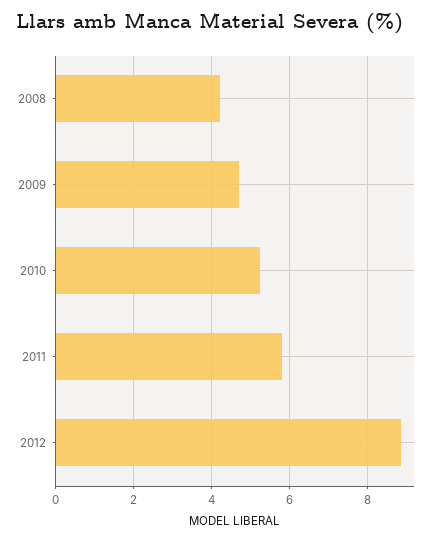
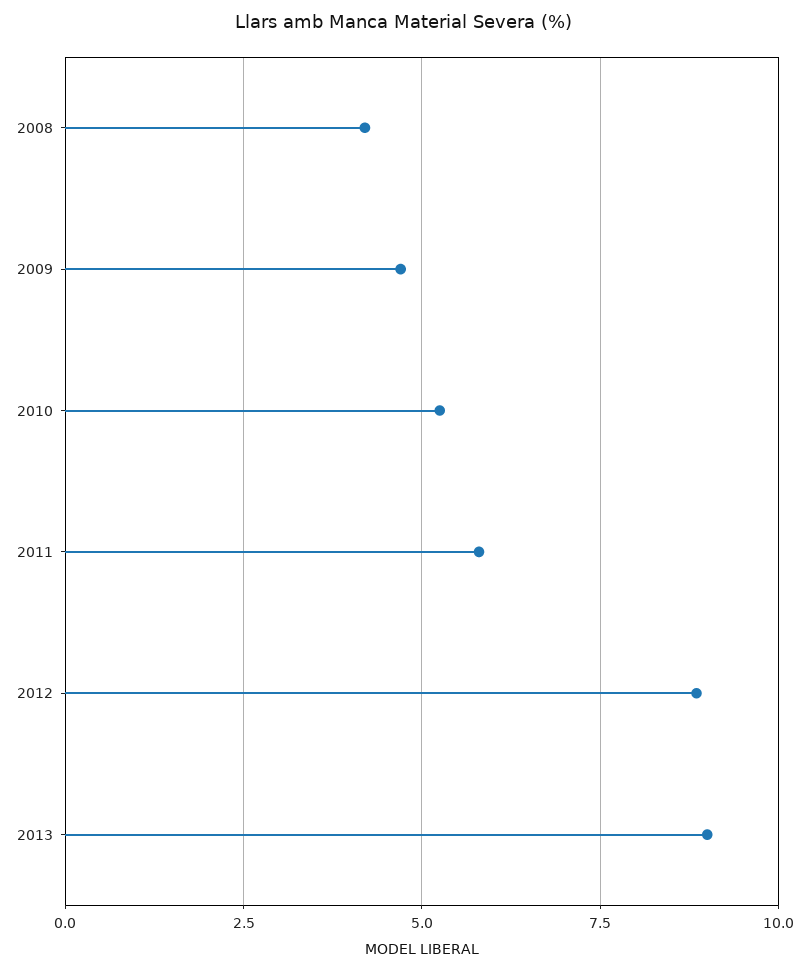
2013: none -> 9

